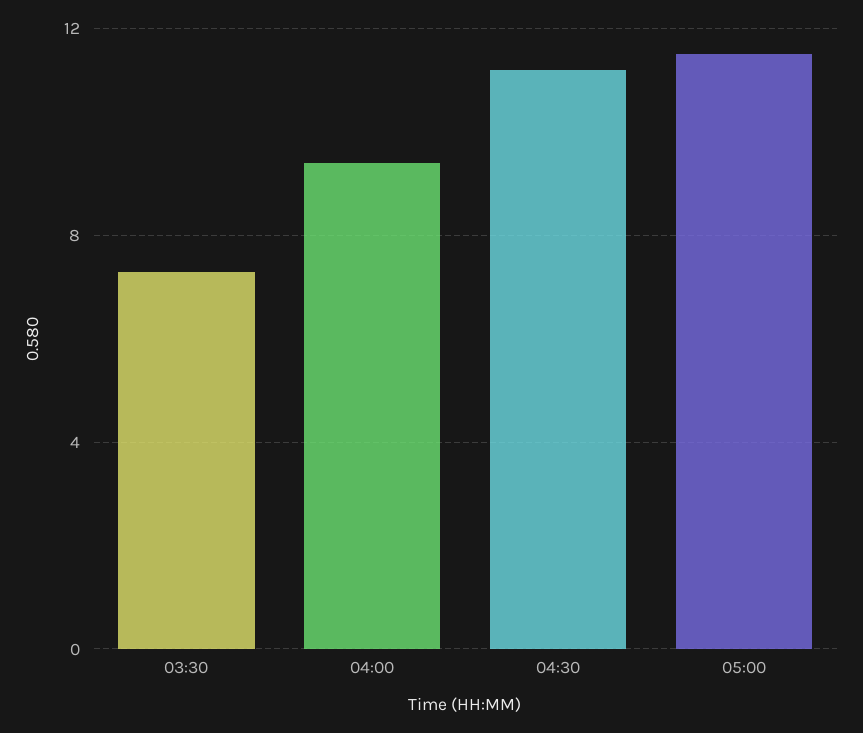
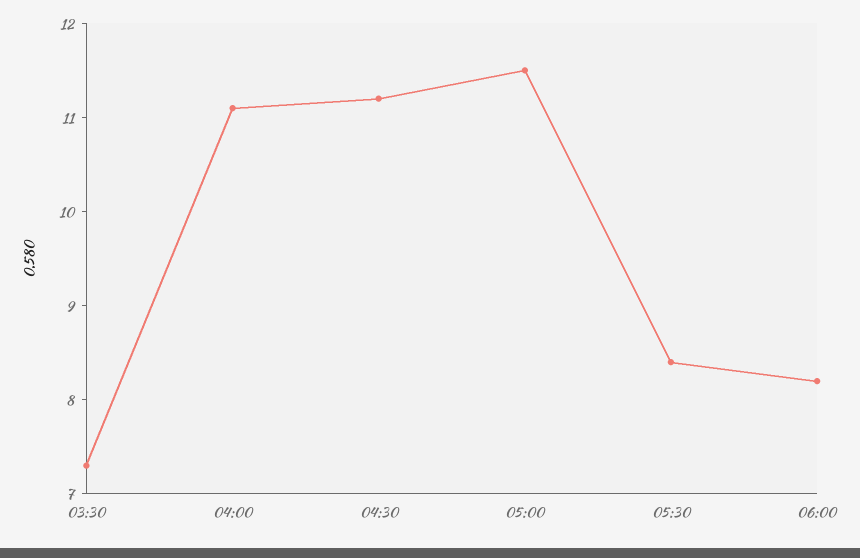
04:00: 9.5 -> 11.1
05:30: none -> 8.4
06:00: none -> 8.2

